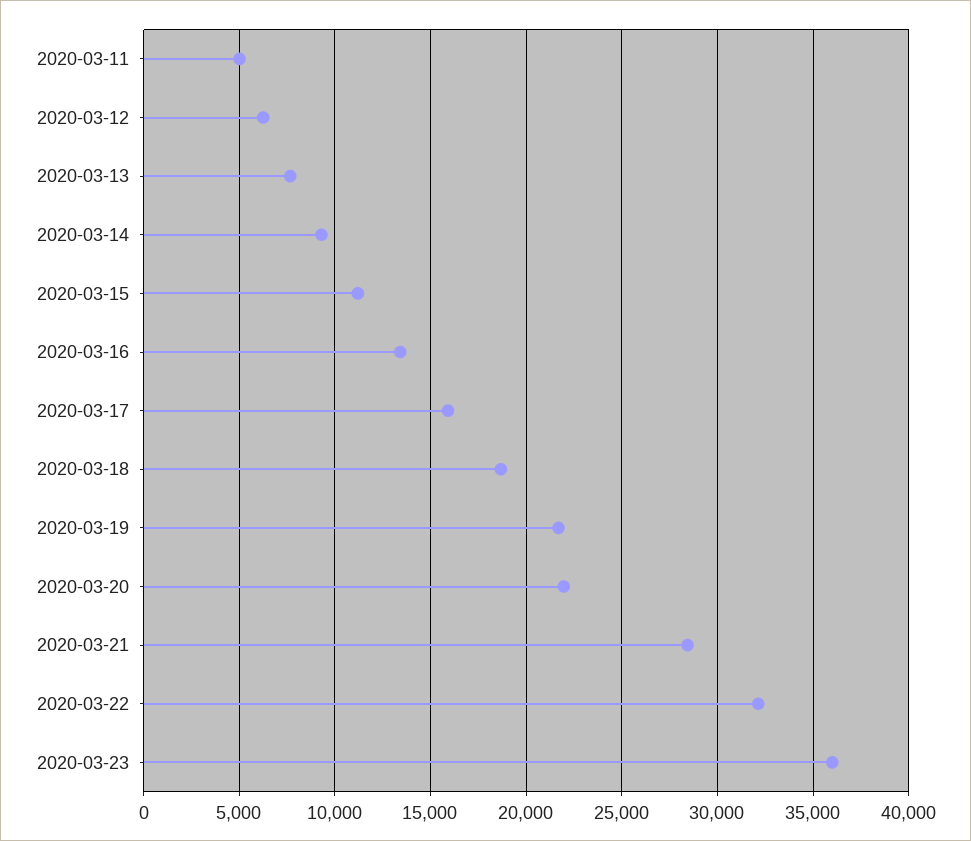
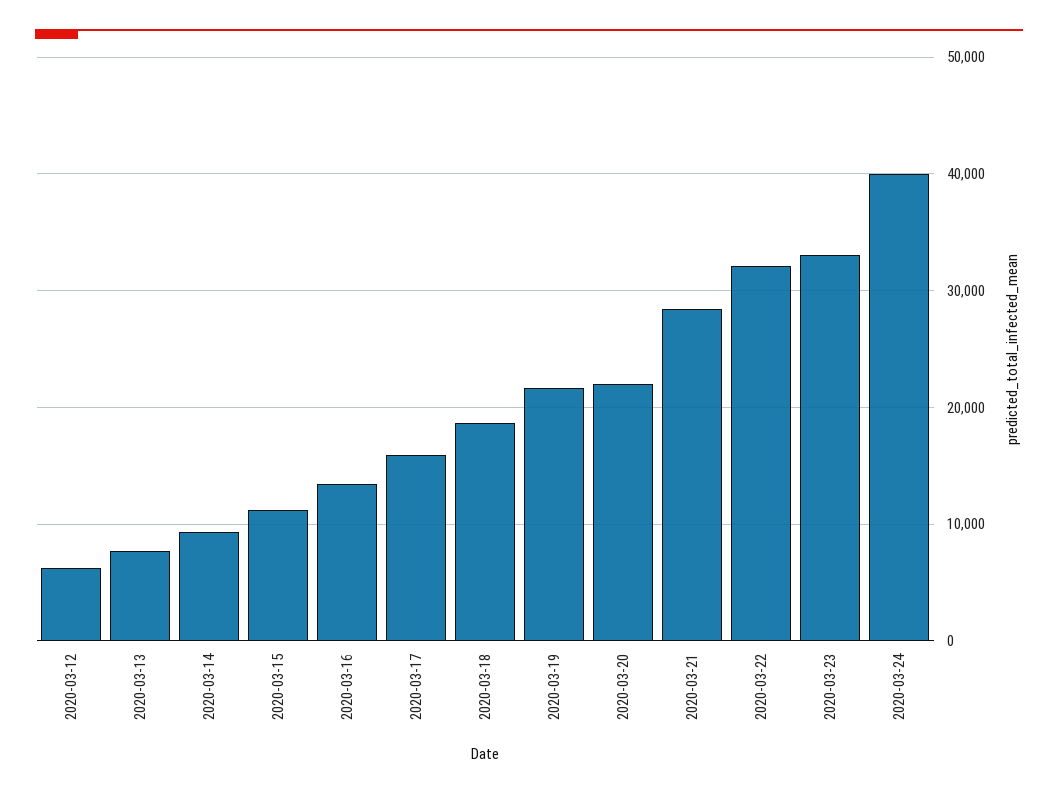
2020-03-11: 5000 -> none
2020-03-23: 36000 -> 33000
2020-03-24: none -> 40000

